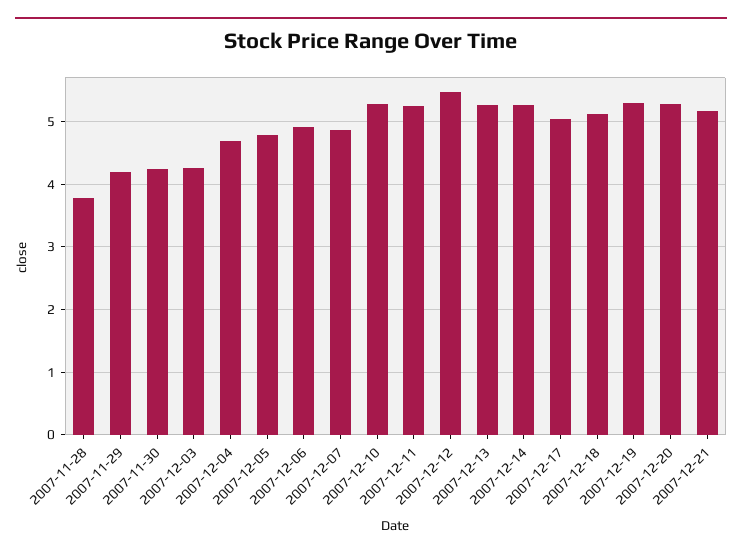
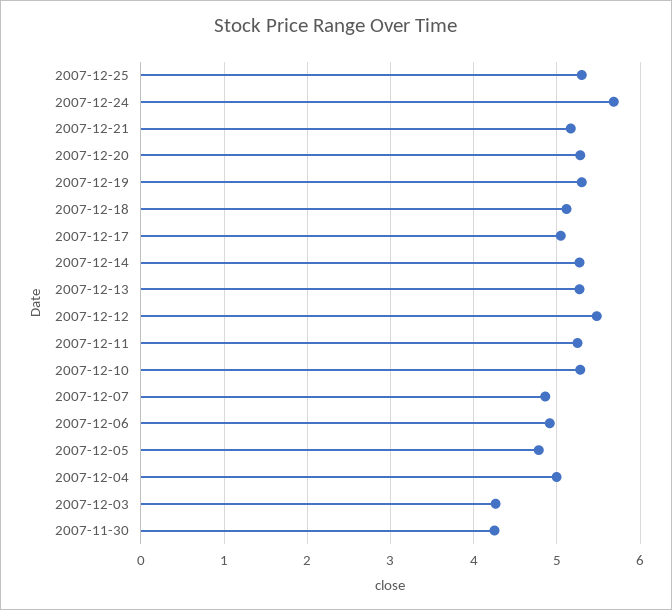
2007-11-28: 3.8 -> none
2007-11-29: 4.2 -> none
2007-12-04: 4.7 -> 5
2007-12-25: none -> 5.3
2007-12-24: none -> 5.7

